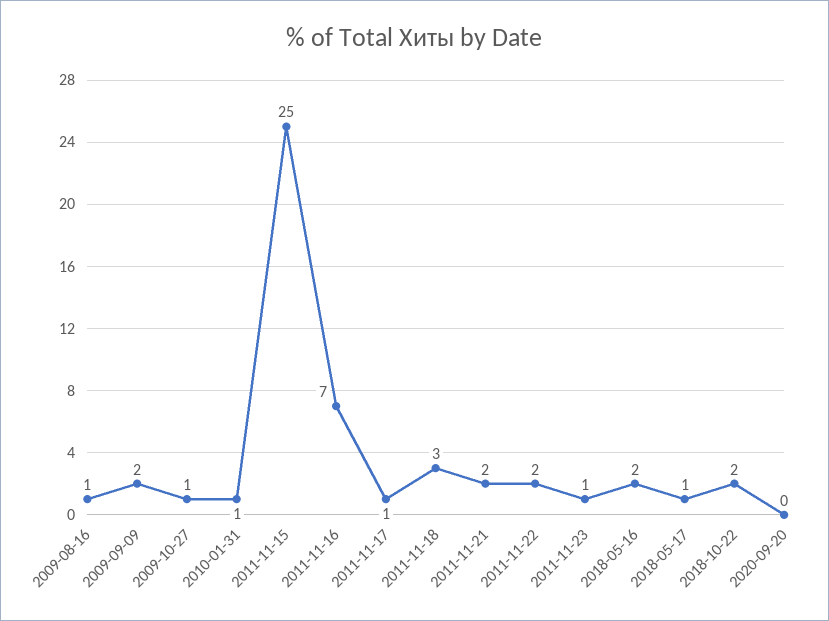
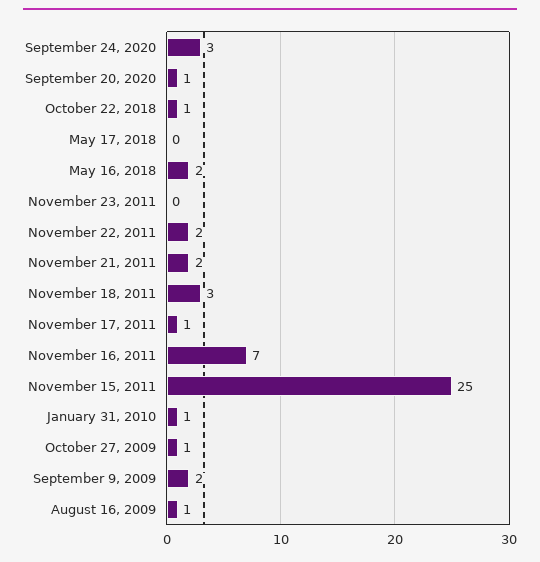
2011-11-23: 1 -> 0
2018-05-17: 1 -> 0
2018-10-22: 2 -> 1
2020-09-20: 0 -> 1
September 24, 2020: none -> 3

